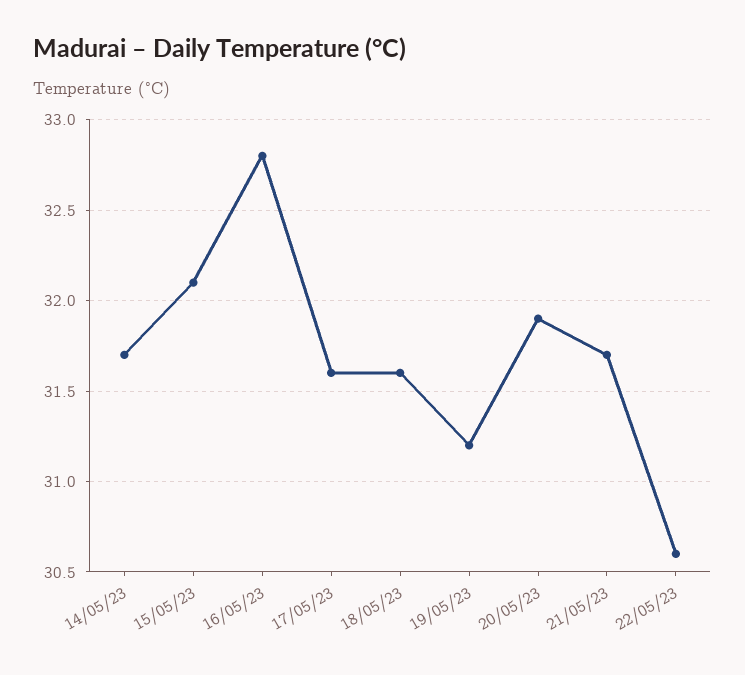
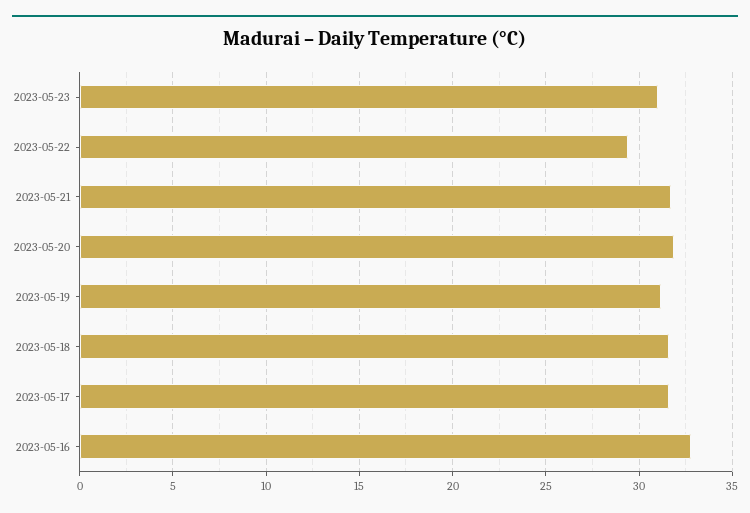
14/05/23: 31.7 -> none
15/05/23: 32.1 -> none
22/05/23: 30.6 -> 29.5
2023-05-23: none -> 31

